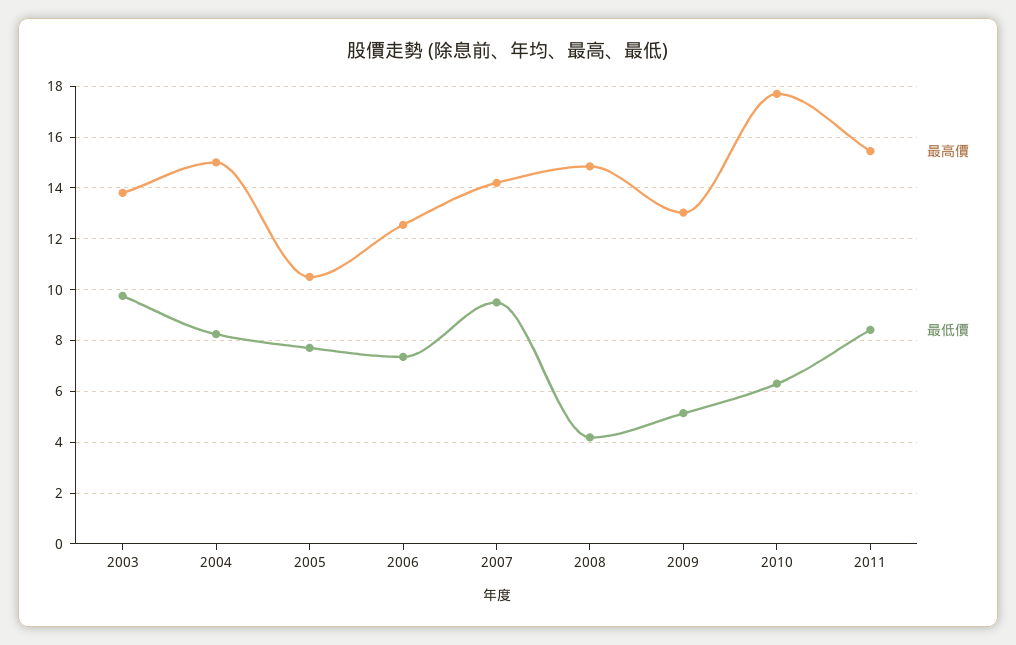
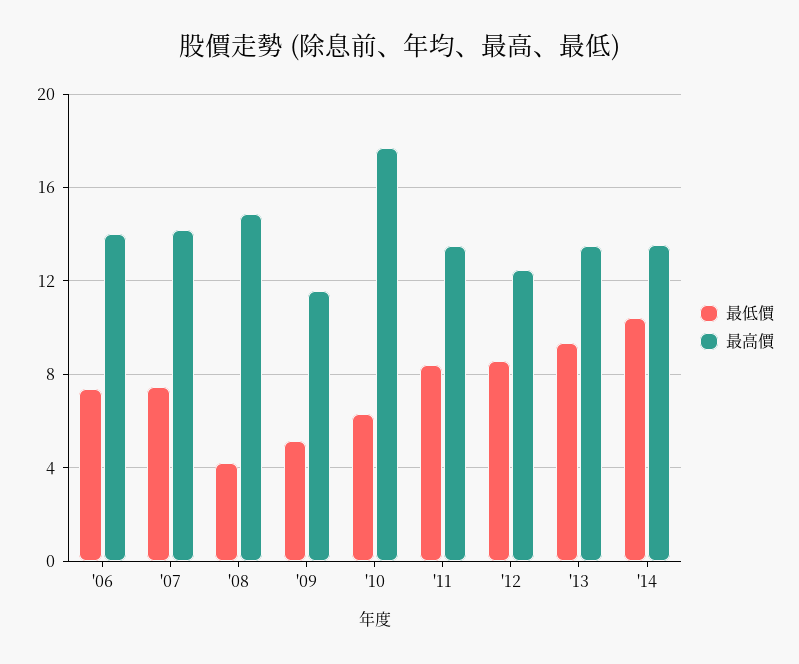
最高價, 2003: 13.75 -> none
最低價, 2003: 9.75 -> none
最高價, 2004: 15 -> none
最低價, 2004: 8.25 -> none
最高價, 2005: 10.5 -> none
最低價, 2005: 7.75 -> none
最高價, 2006: 12.5 -> 14
最低價, 2007: 9.5 -> 7.5
最高價, 2009: 13 -> 11.5
最高價, 2011: 15.5 -> 13.5
最低價, '12: none -> 8.5
最高價, '12: none -> 12.5
最低價, '13: none -> 9.5
最高價, '13: none -> 13.5
最低價, '14: none -> 10.5
最高價, '14: none -> 13.5

